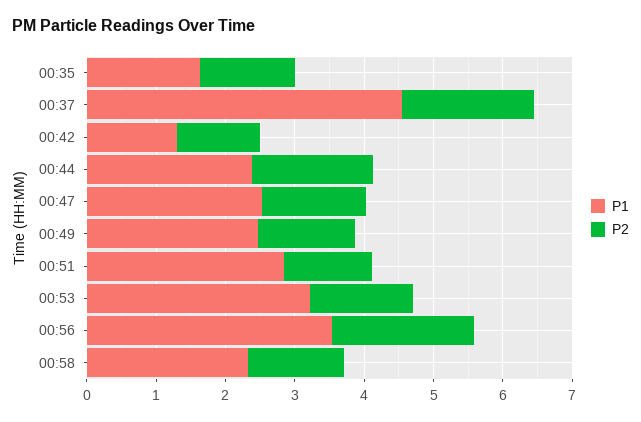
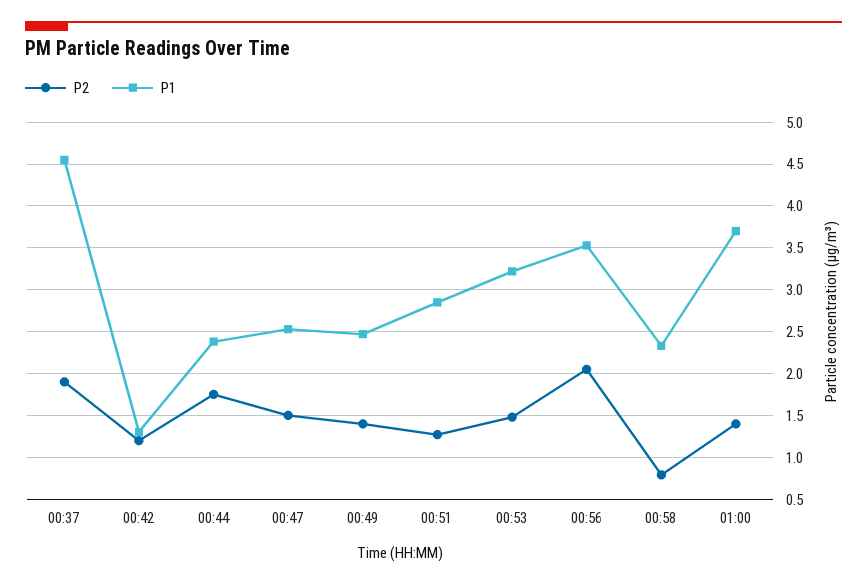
P1, 00:35: 1.6 -> none
P2, 00:35: 1.4 -> none
P2, 00:58: 1.4 -> 0.8
P2, 01:00: none -> 1.4
P1, 01:00: none -> 3.7

